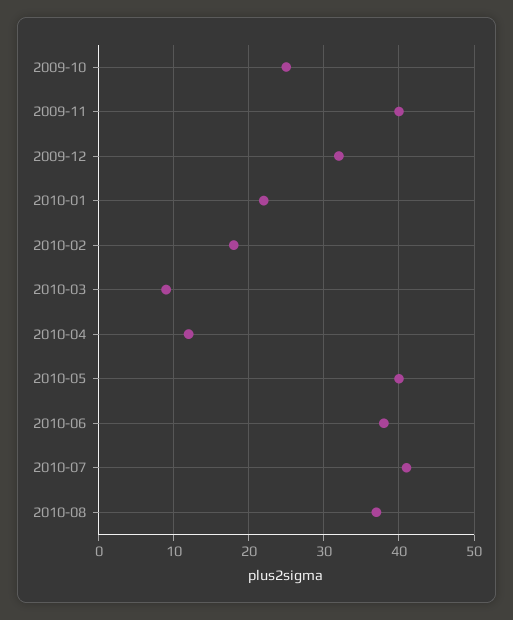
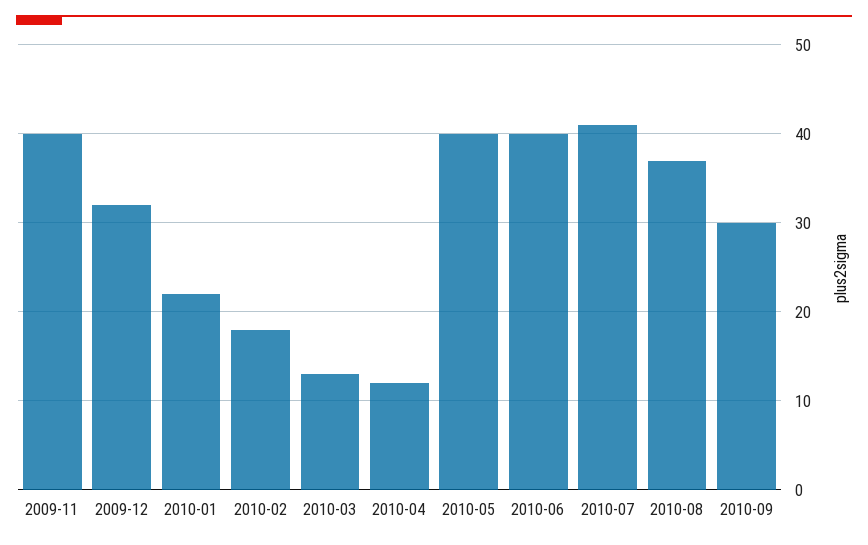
2009-10: 25 -> none
2010-03: 9 -> 13
2010-06: 38 -> 40
2010-09: none -> 30

